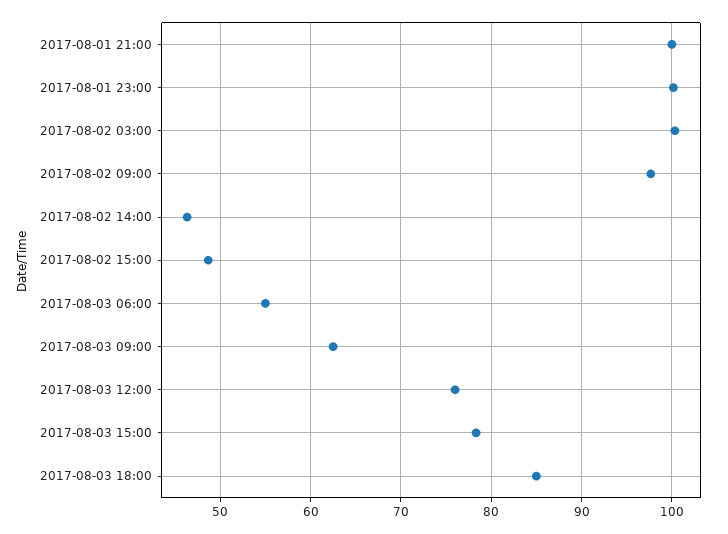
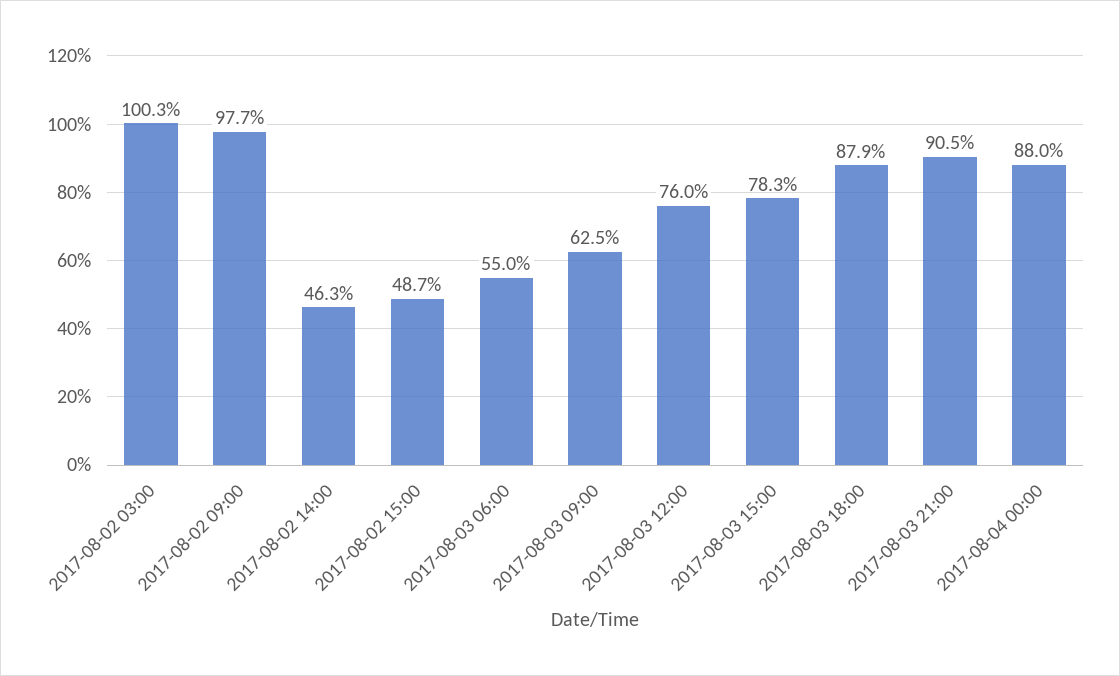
2017-08-01 21:00: 100 -> none
2017-08-01 23:00: 100 -> none
2017-08-03 18:00: 85 -> 87.9
2017-08-03 21:00: none -> 90.5
2017-08-04 00:00: none -> 88

